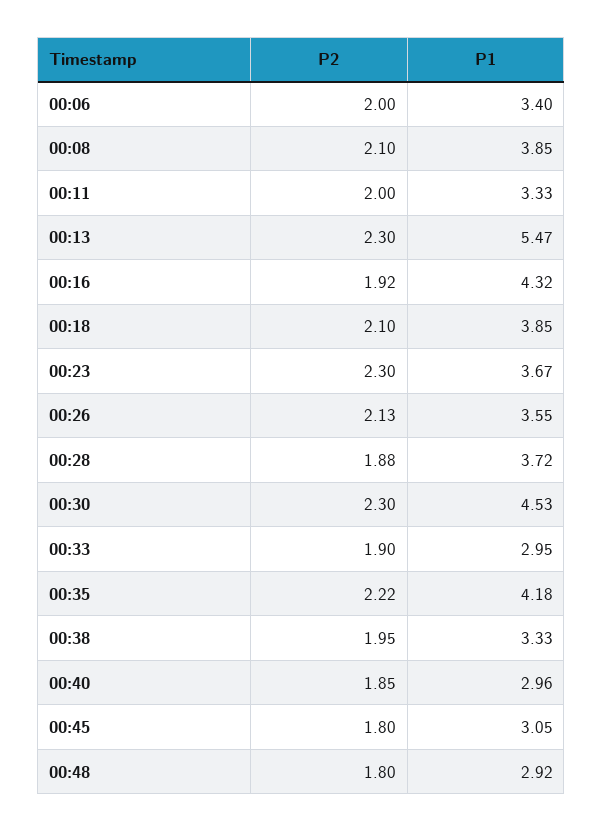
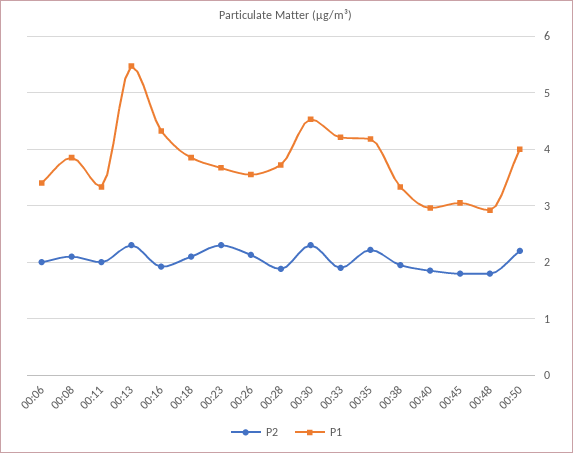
P1, 00:33: 2.95 -> 4.2
P2, 00:50: none -> 2.2
P1, 00:50: none -> 4

